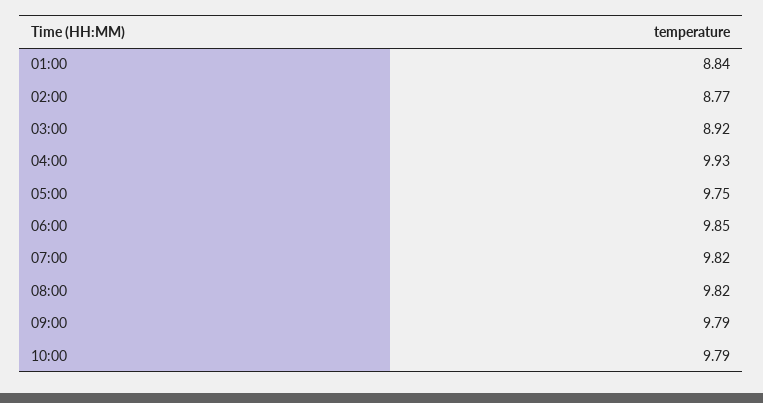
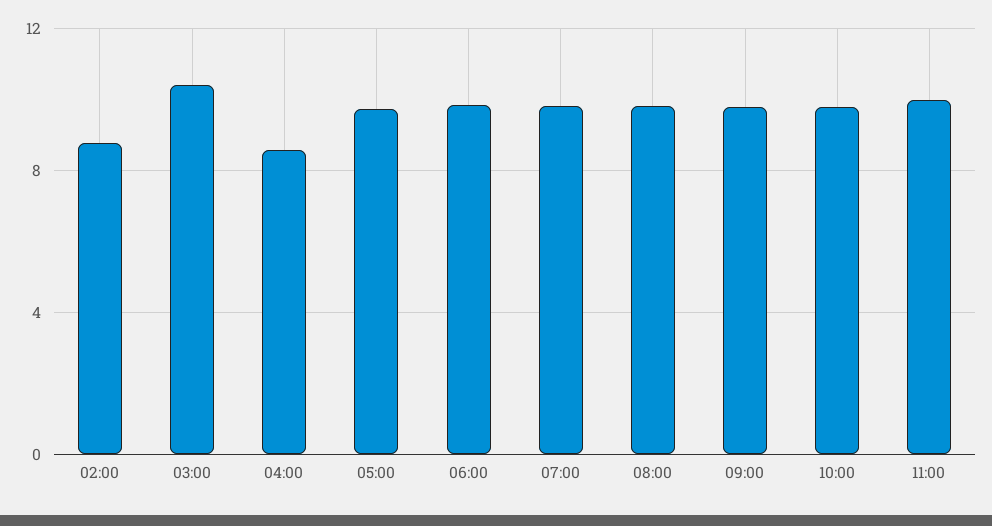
01:00: 8.84 -> none
03:00: 8.92 -> 10.5
04:00: 9.93 -> 8.5
11:00: none -> 10

